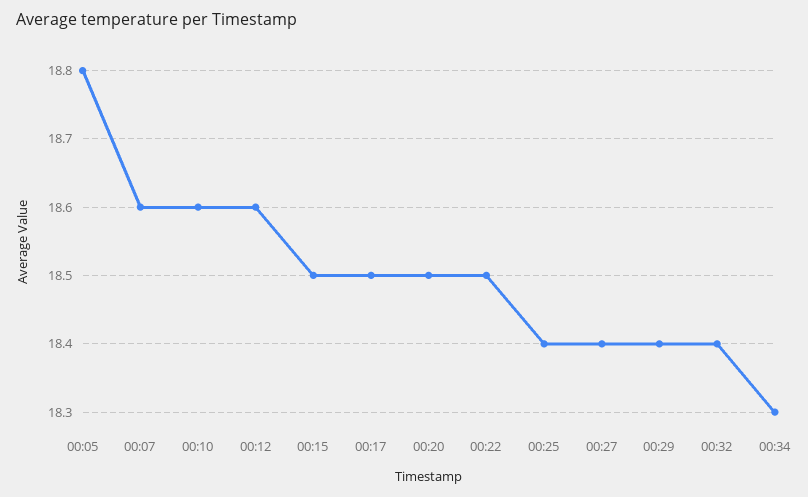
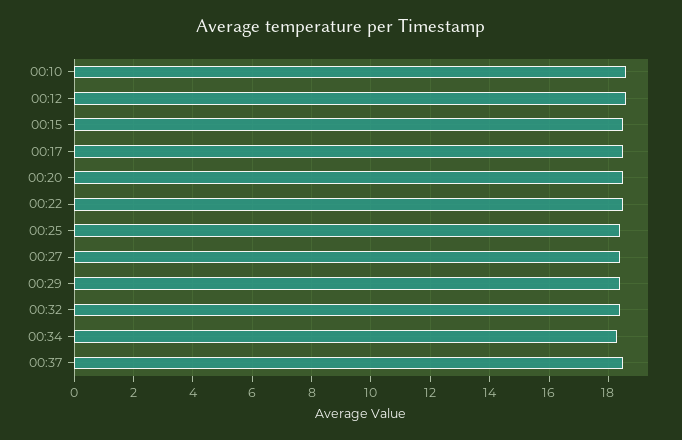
00:05: 18.8 -> none
00:07: 18.6 -> none
00:37: none -> 18.5

